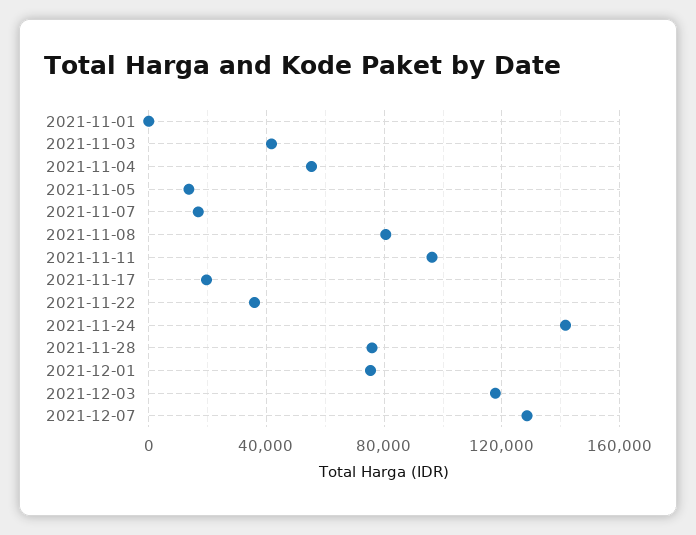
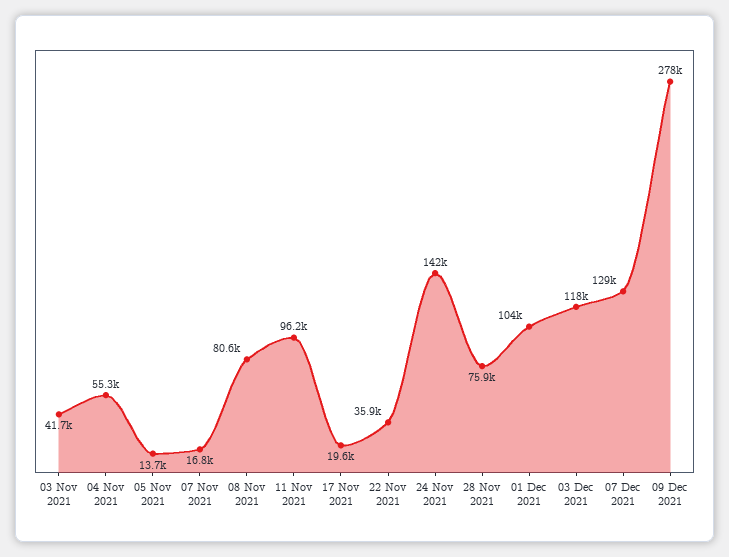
2021-11-01: 0 -> none
2021-12-01: 75000 -> 104000
09 Dec 2021: none -> 278000

